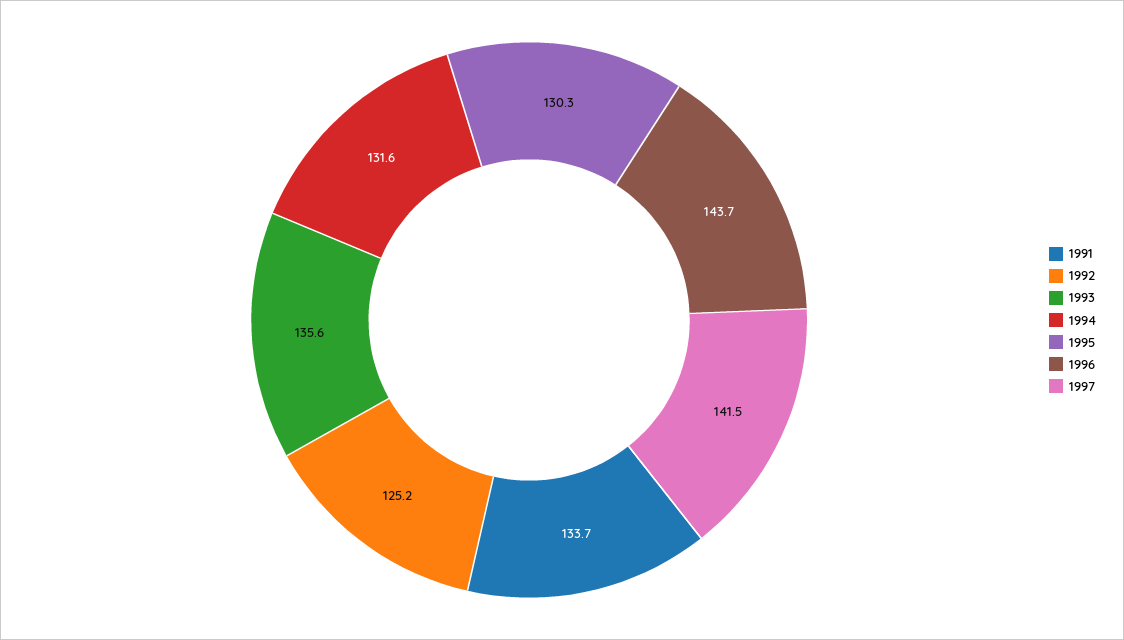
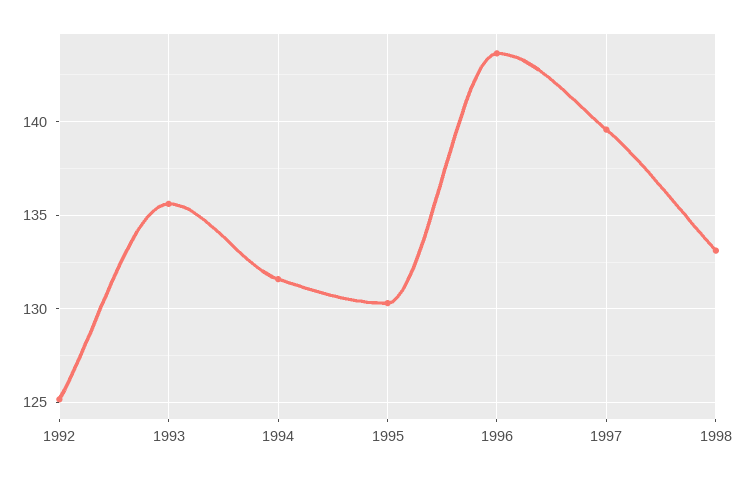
1991: 133.7 -> none
1997: 141.5 -> 139.5
1998: none -> 133

